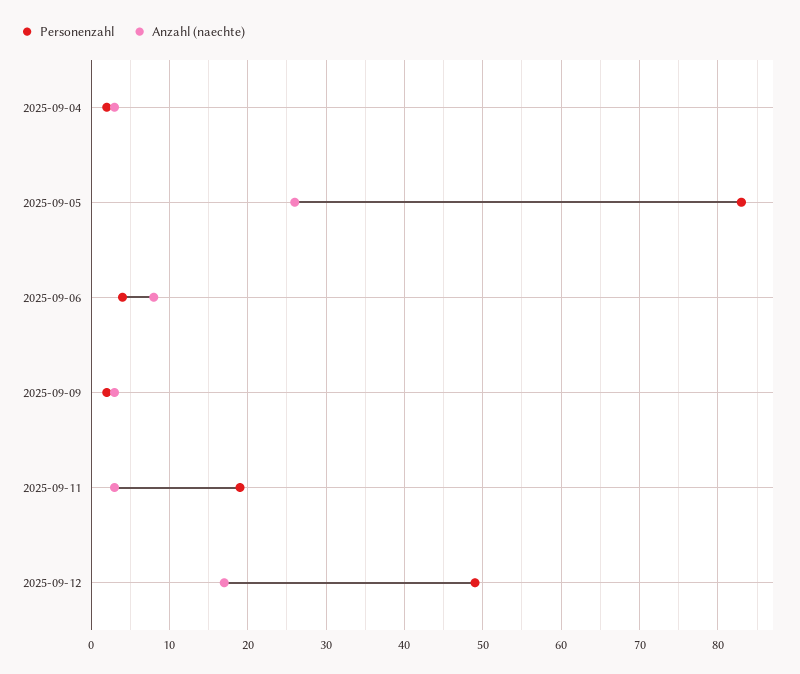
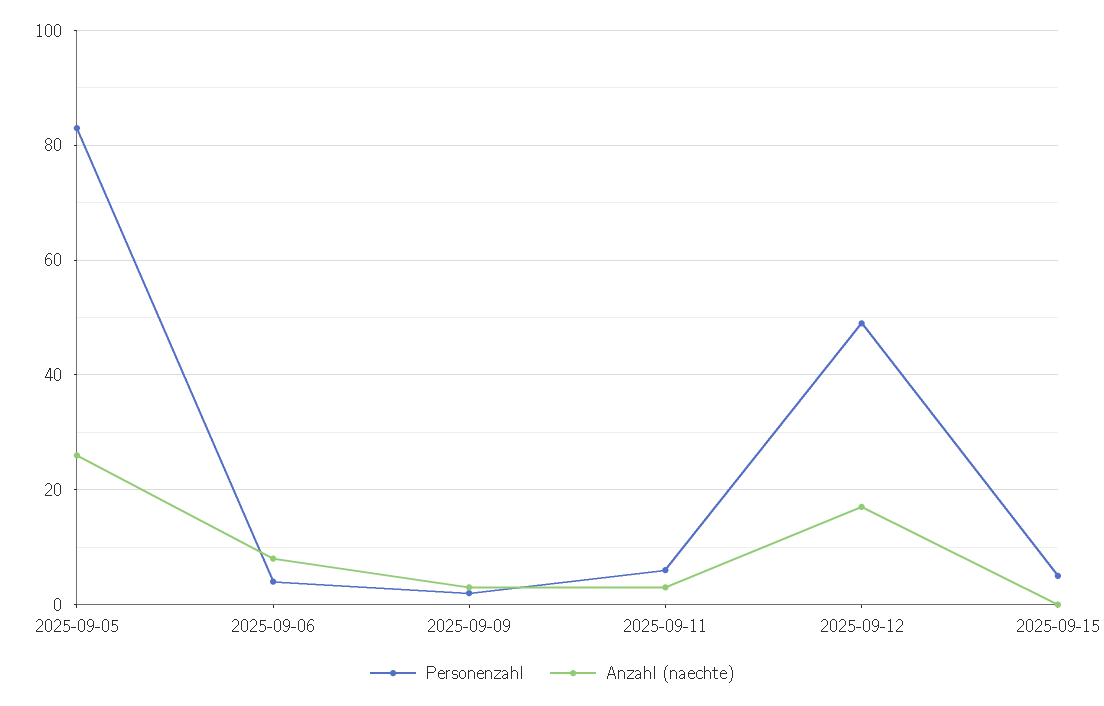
Personenzahl, 2025-09-04: 2 -> none
Anzahl (naechte), 2025-09-04: 3 -> none
Personenzahl, 2025-09-11: 19 -> 5
Personenzahl, 2025-09-15: none -> 5
Anzahl (naechte), 2025-09-15: none -> 0

